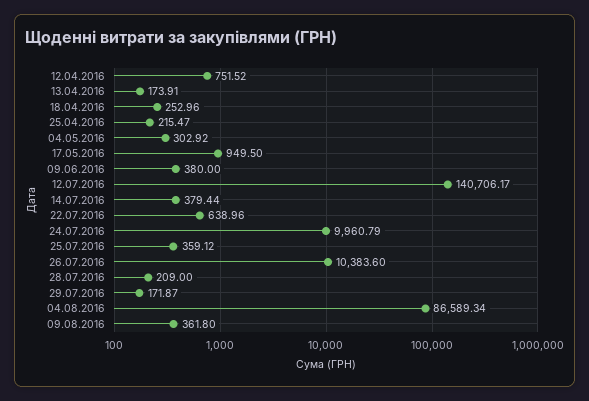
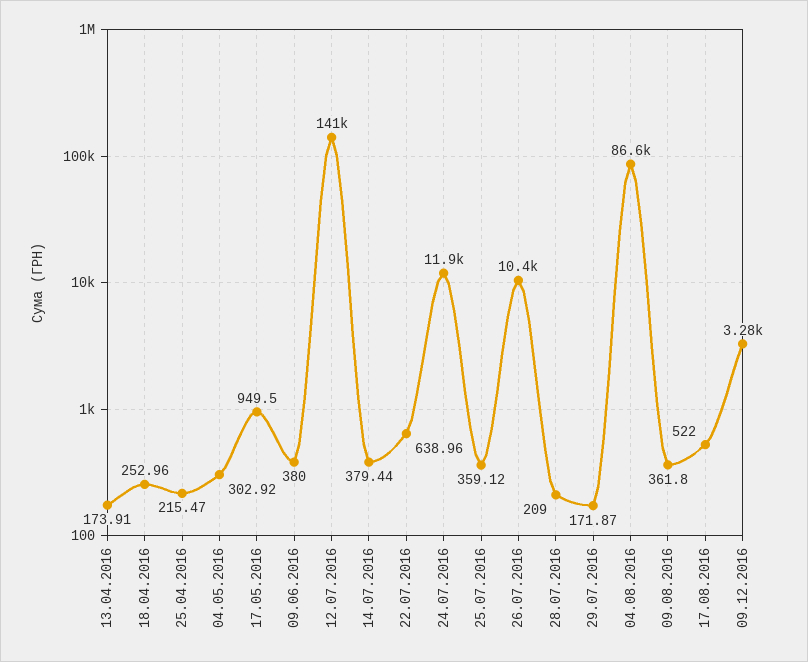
12.04.2016: 751.52 -> none
24.07.2016: 9960.79 -> 11900
17.08.2016: none -> 522
09.12.2016: none -> 3280

